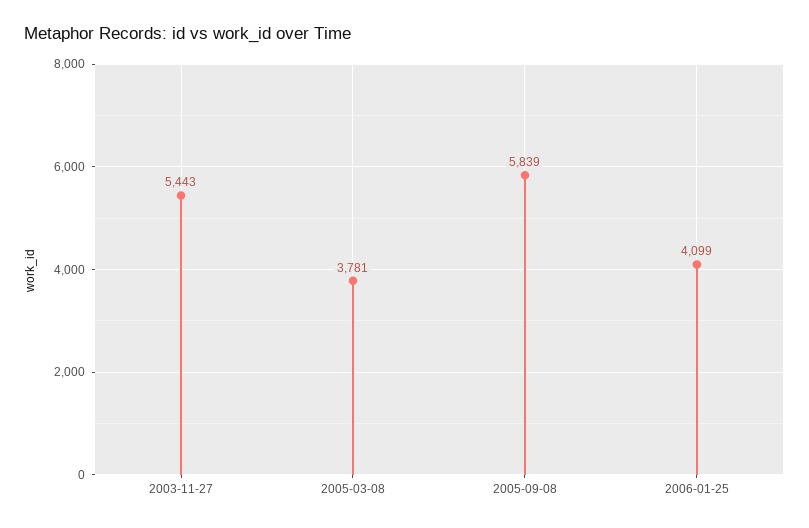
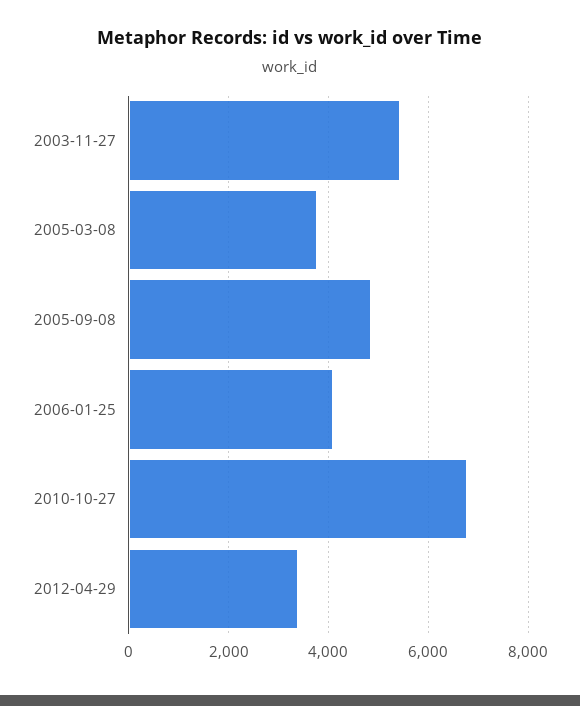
2005-09-08: 5839 -> 4800
2010-10-27: none -> 6800
2012-04-29: none -> 3400

